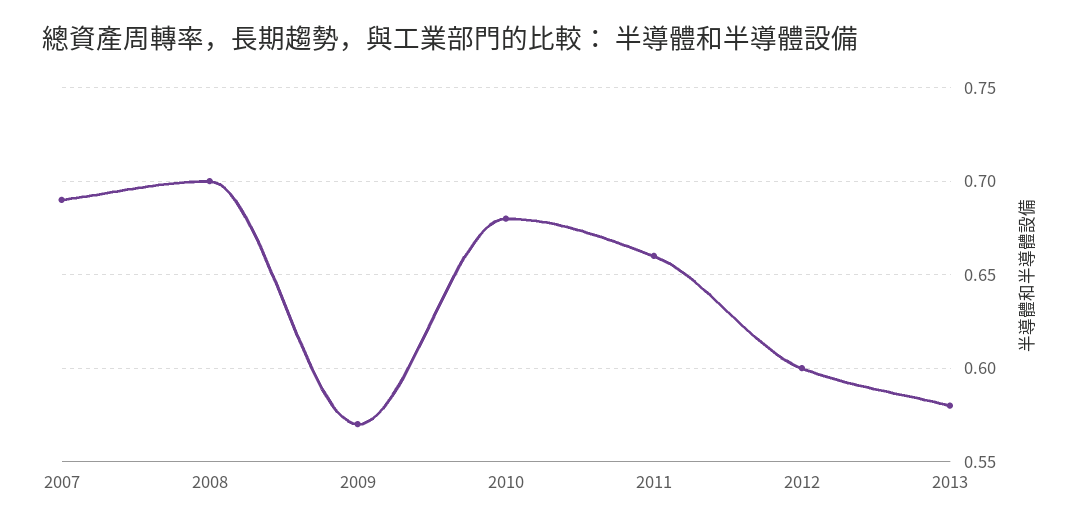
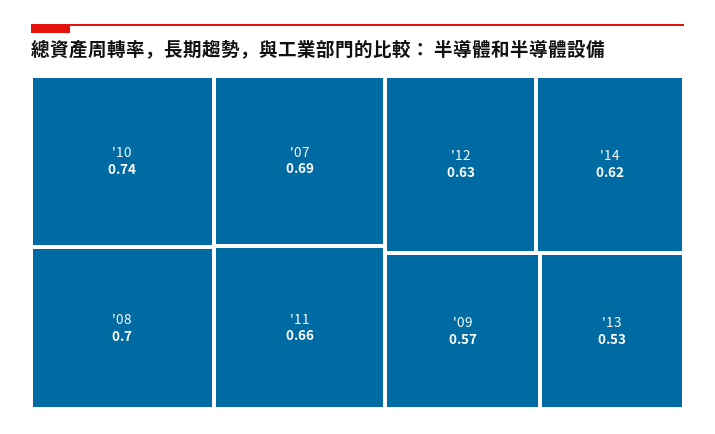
2010: 0.68 -> 0.74
2012: 0.6 -> 0.63
2013: 0.58 -> 0.53
'14: none -> 0.62

